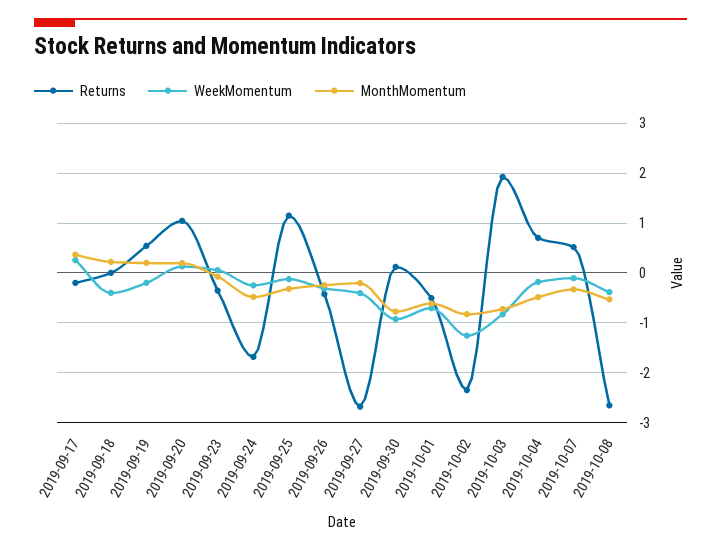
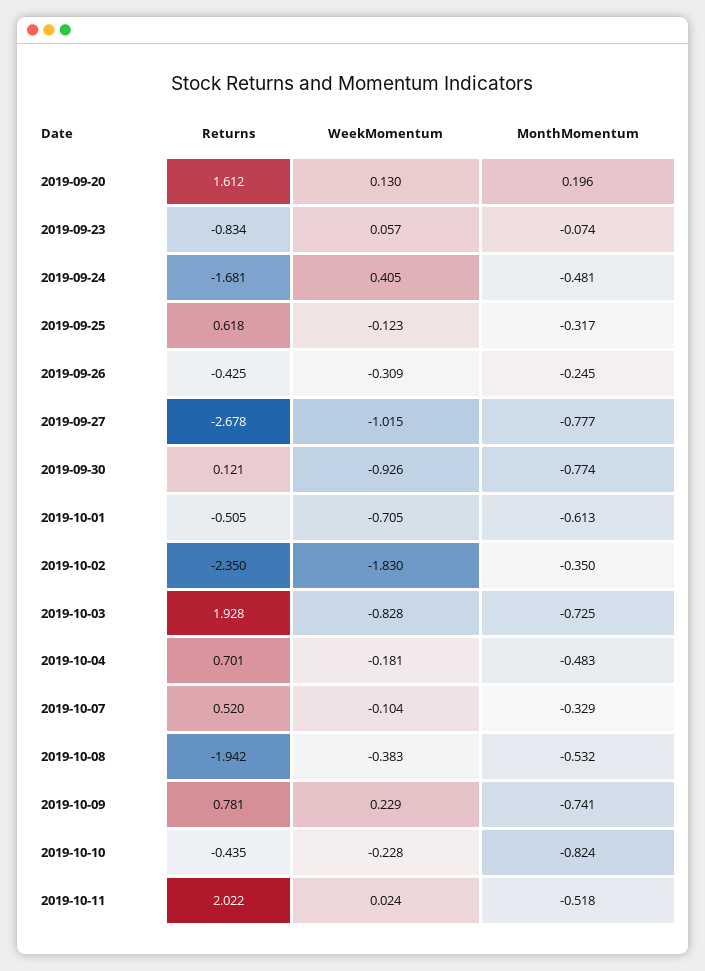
Returns, 2019-09-17: -0.2 -> none
WeekMomentum, 2019-09-17: 0.2 -> none
MonthMomentum, 2019-09-17: 0.4 -> none
Returns, 2019-09-18: 0 -> none
WeekMomentum, 2019-09-18: -0.4 -> none
MonthMomentum, 2019-09-18: 0.2 -> none
Returns, 2019-09-19: 0.6 -> none
WeekMomentum, 2019-09-19: -0.2 -> none
MonthMomentum, 2019-09-19: 0.2 -> none
Returns, 2019-09-20: 1 -> 1.612
Returns, 2019-09-23: -0.4 -> -0.834
WeekMomentum, 2019-09-24: -0.2 -> 0.405
Returns, 2019-09-25: 1.2 -> 0.618
WeekMomentum, 2019-09-27: -0.4 -> -1.015
MonthMomentum, 2019-09-27: -0.2 -> -0.777
WeekMomentum, 2019-10-02: -1.2 -> -1.83
MonthMomentum, 2019-10-02: -0.8 -> -0.35
Returns, 2019-10-08: -2.6 -> -1.942
Returns, 2019-10-09: none -> 0.781
WeekMomentum, 2019-10-09: none -> 0.229
MonthMomentum, 2019-10-09: none -> -0.741
Returns, 2019-10-10: none -> -0.435
WeekMomentum, 2019-10-10: none -> -0.228
MonthMomentum, 2019-10-10: none -> -0.824
Returns, 2019-10-11: none -> 2.022
WeekMomentum, 2019-10-11: none -> 0.024
MonthMomentum, 2019-10-11: none -> -0.518

